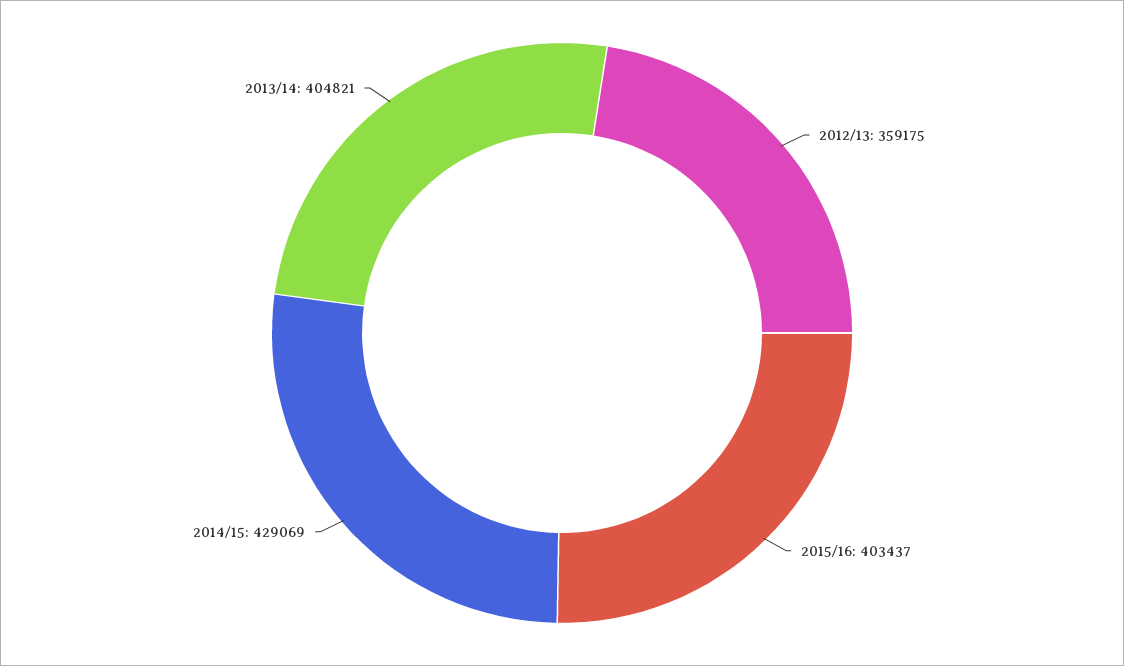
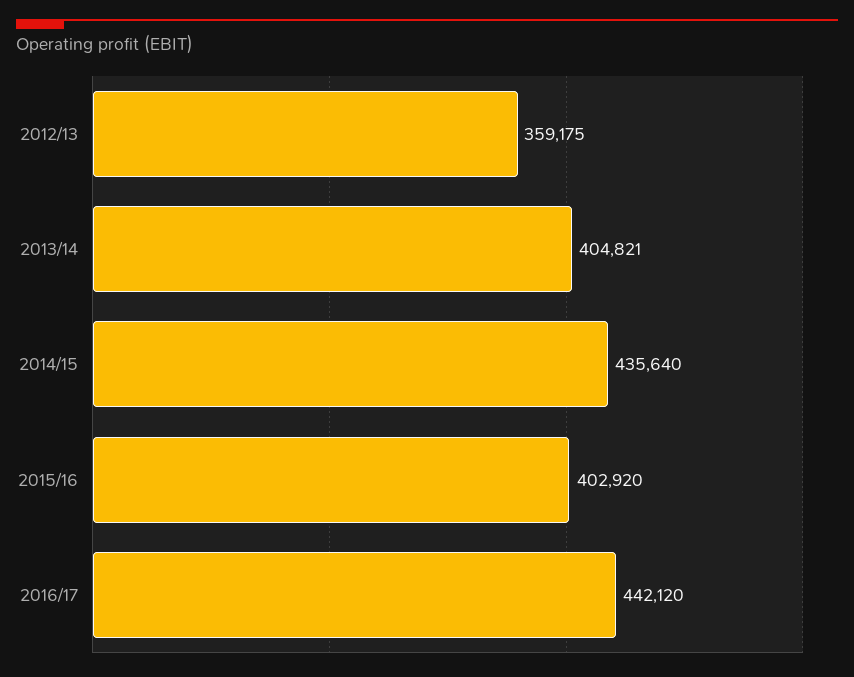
2015/16: 403437 -> 402920
2014/15: 429069 -> 435640
2016/17: none -> 442120

